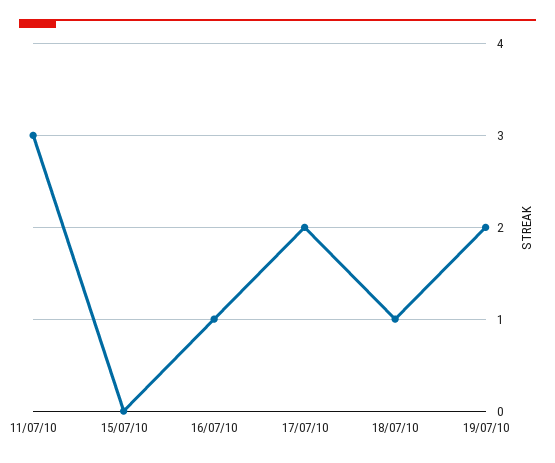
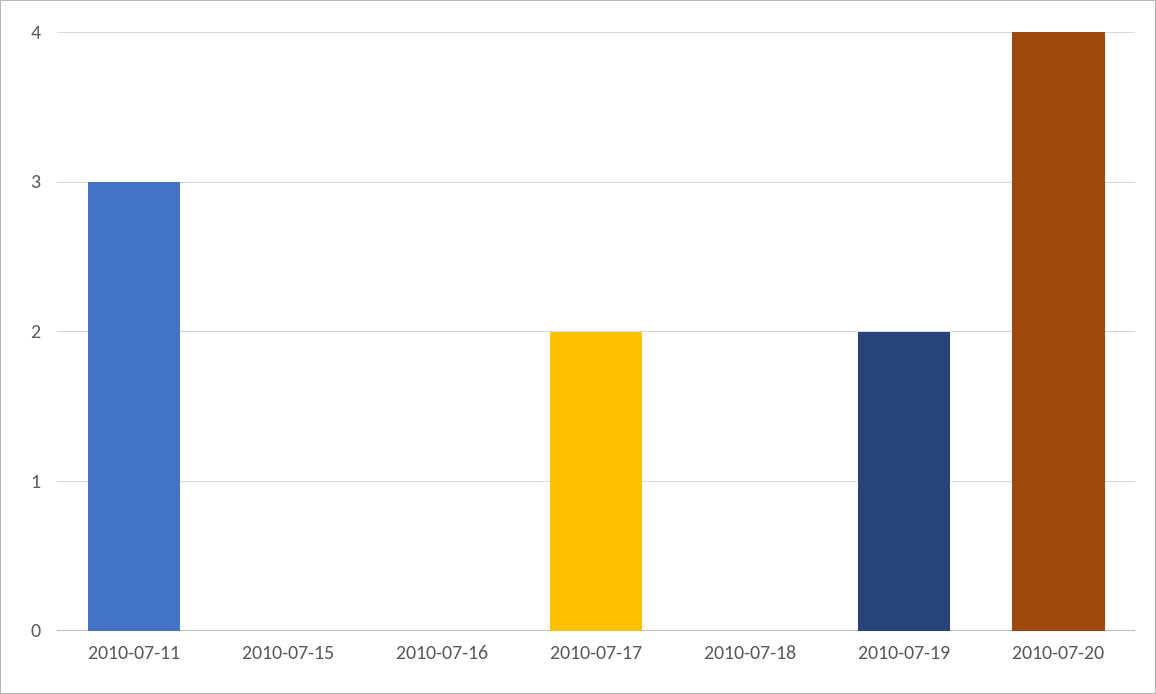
16/07/10: 1 -> 0
18/07/10: 1 -> 0
2010-07-20: none -> 4

